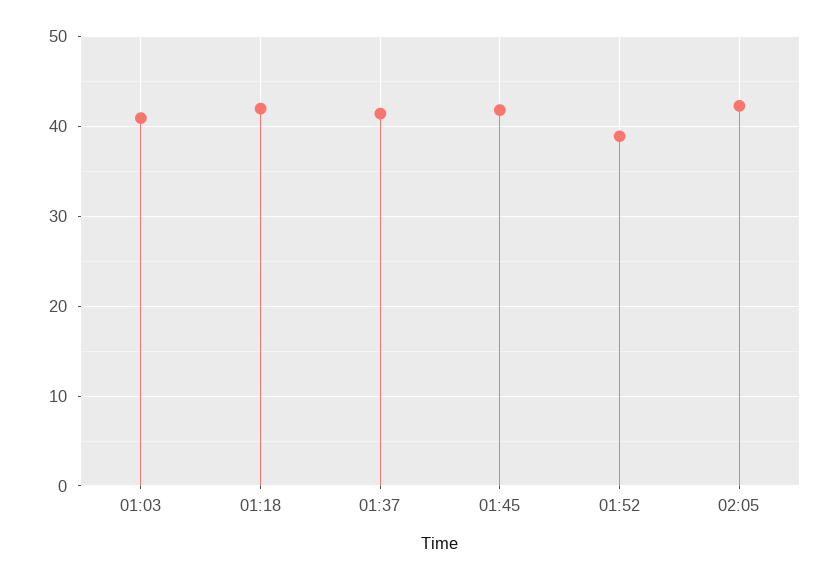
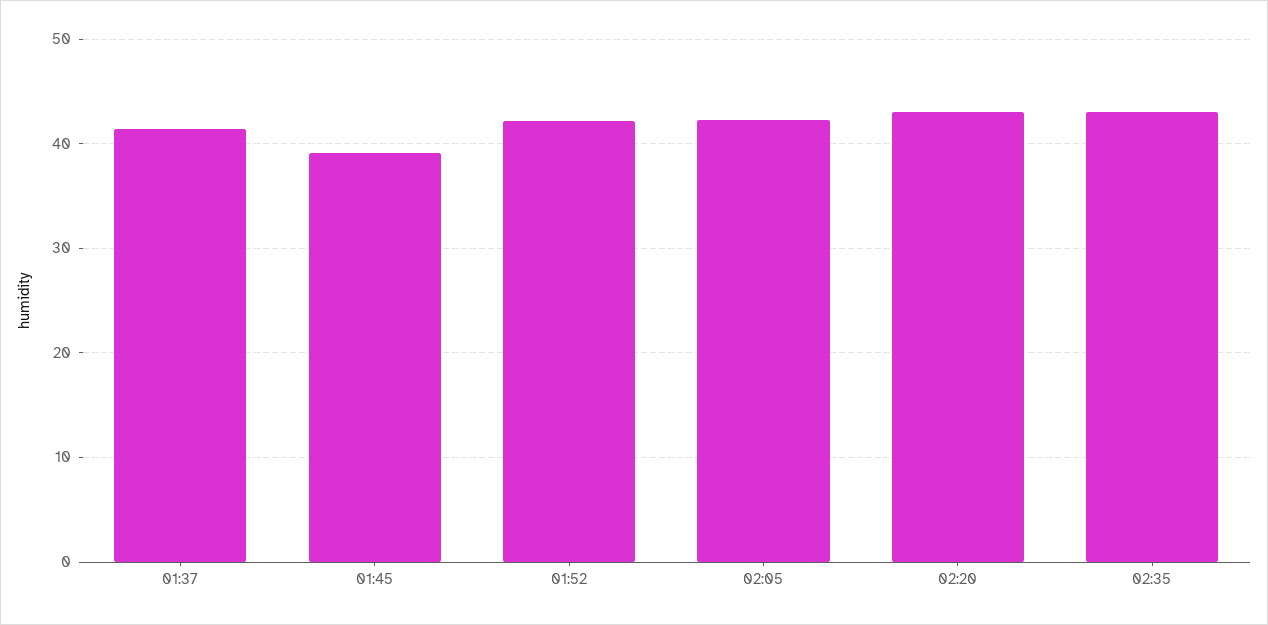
01:03: 41 -> none
01:18: 42 -> none
01:45: 42 -> 39
01:52: 39 -> 42
02:20: none -> 43
02:35: none -> 43

